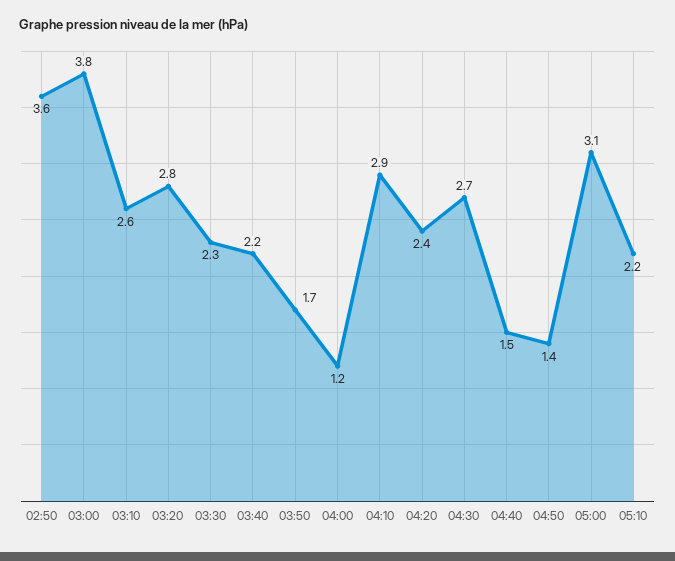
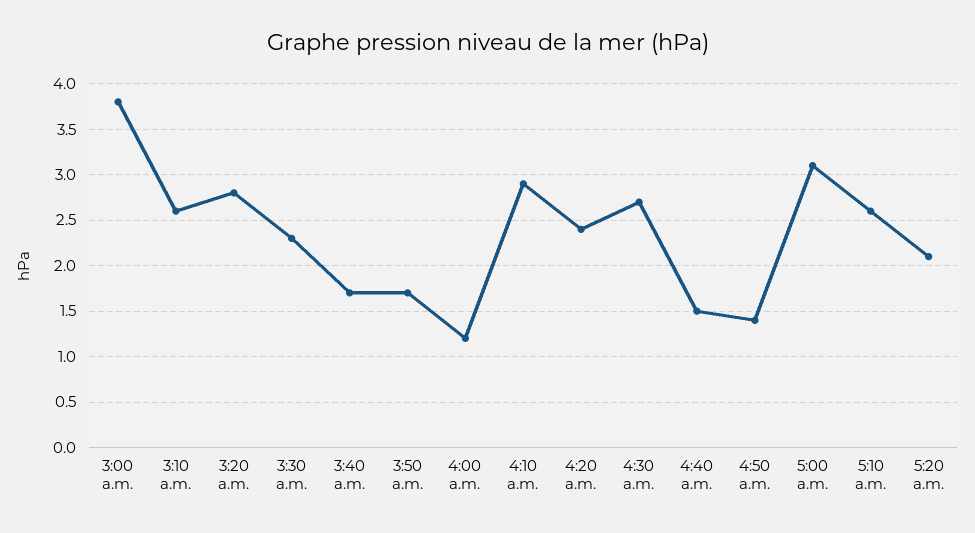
02:50: 3.6 -> none
03:40: 2.2 -> 1.7
05:10: 2.2 -> 2.6
5:20 a.m.: none -> 2.1

